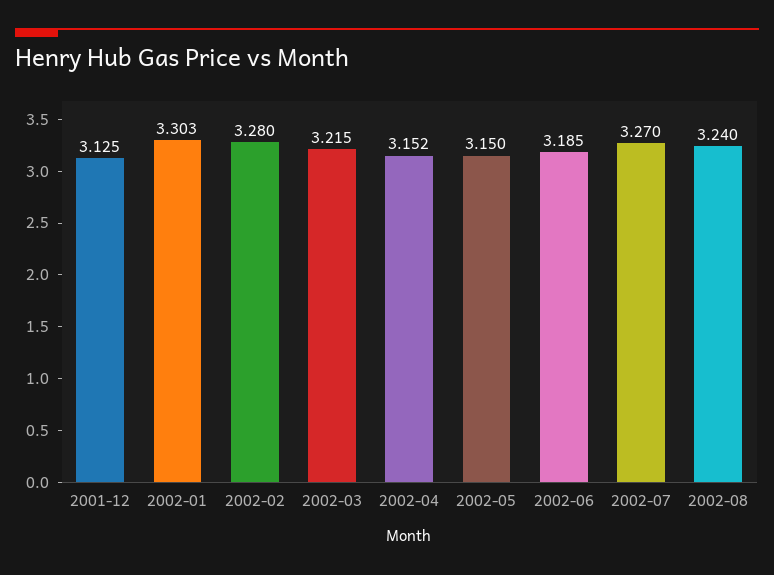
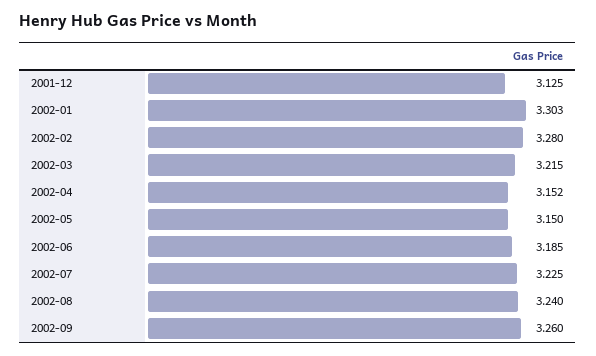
2002-07: 3.27 -> 3.225
2002-09: none -> 3.26

